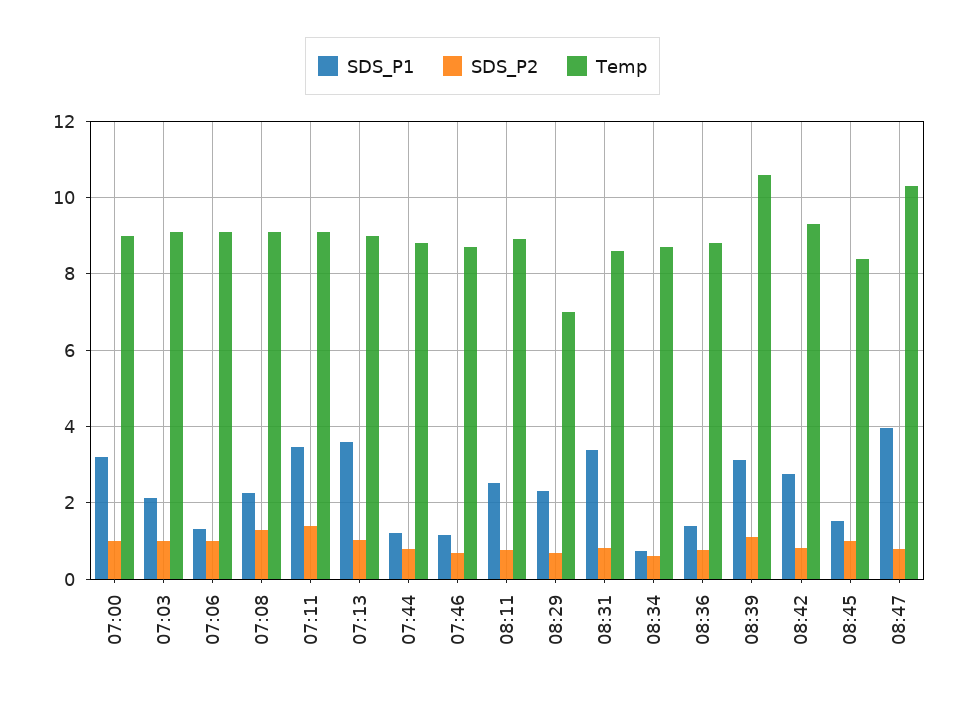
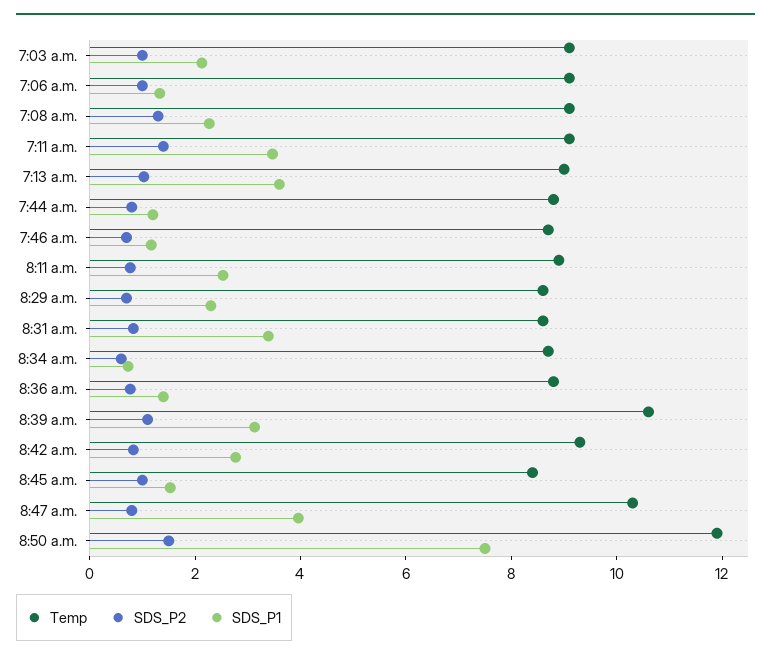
SDS_P1, 07:00: 3.2 -> none
SDS_P2, 07:00: 1 -> none
Temp, 07:00: 9 -> none
Temp, 08:29: 7 -> 8.5
Temp, 8:50 a.m.: none -> 12
SDS_P2, 8:50 a.m.: none -> 1.5
SDS_P1, 8:50 a.m.: none -> 7.5

